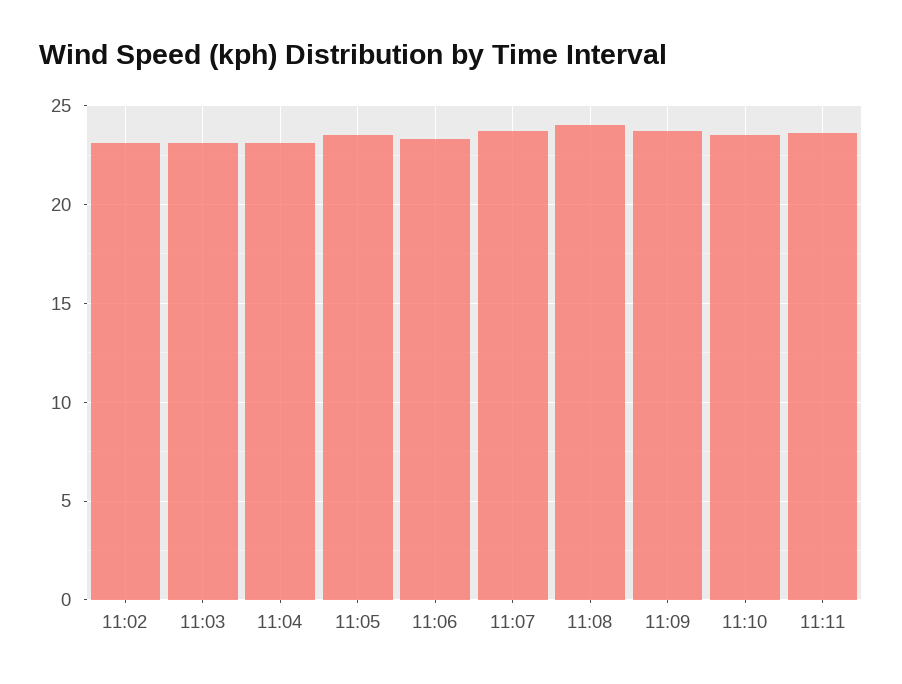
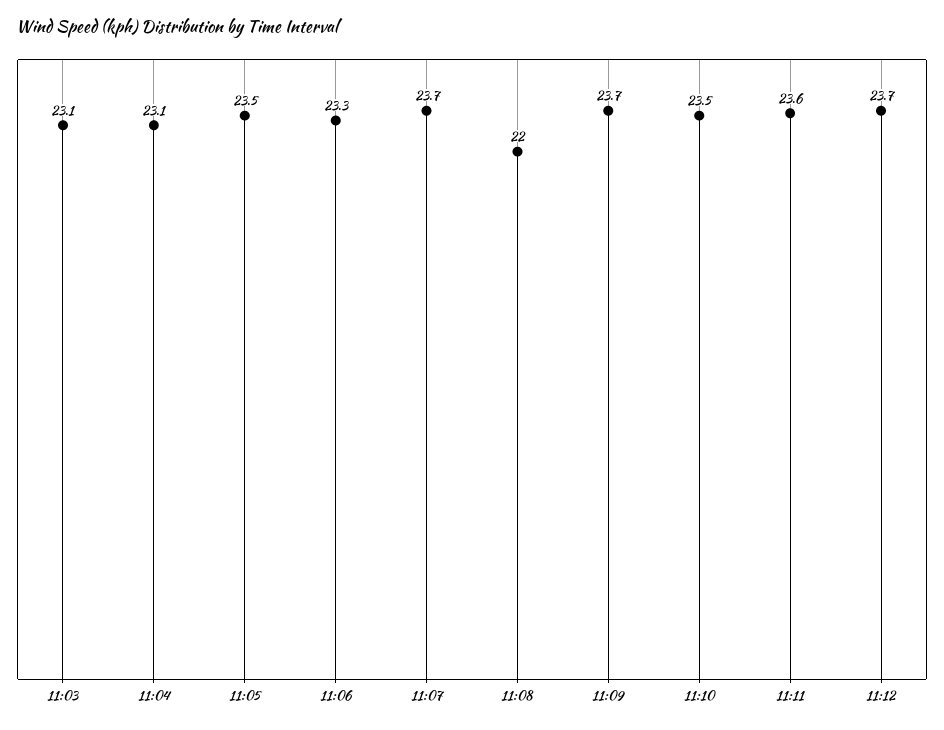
11:02: 23 -> none
11:08: 24 -> 22
11:12: none -> 23.7

